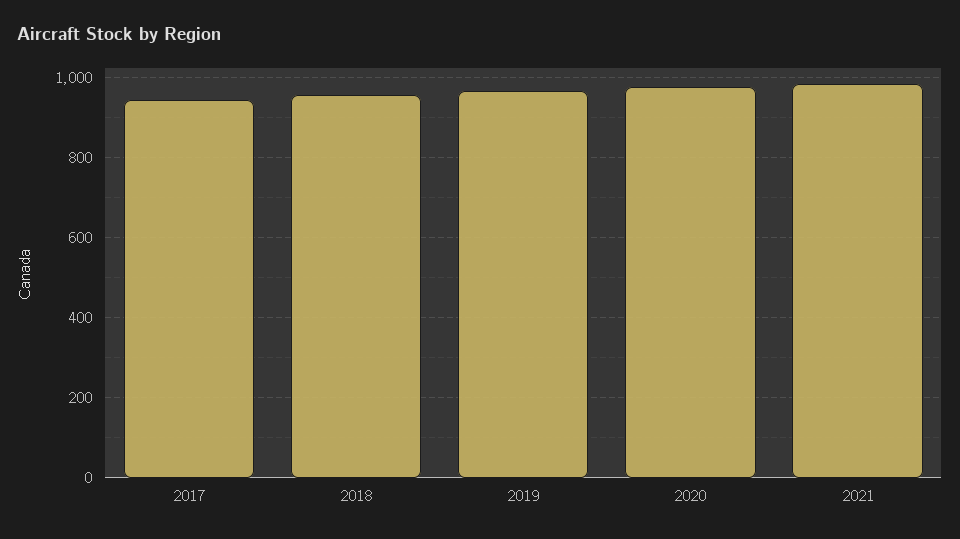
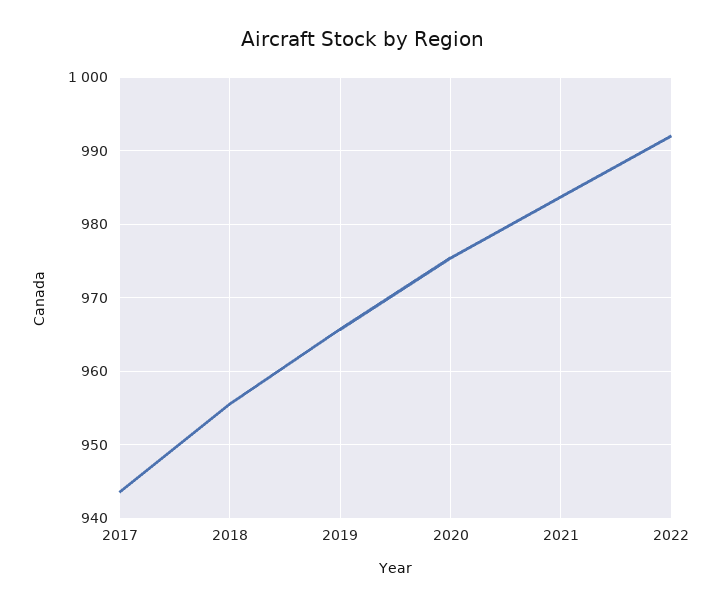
2022: none -> 992

